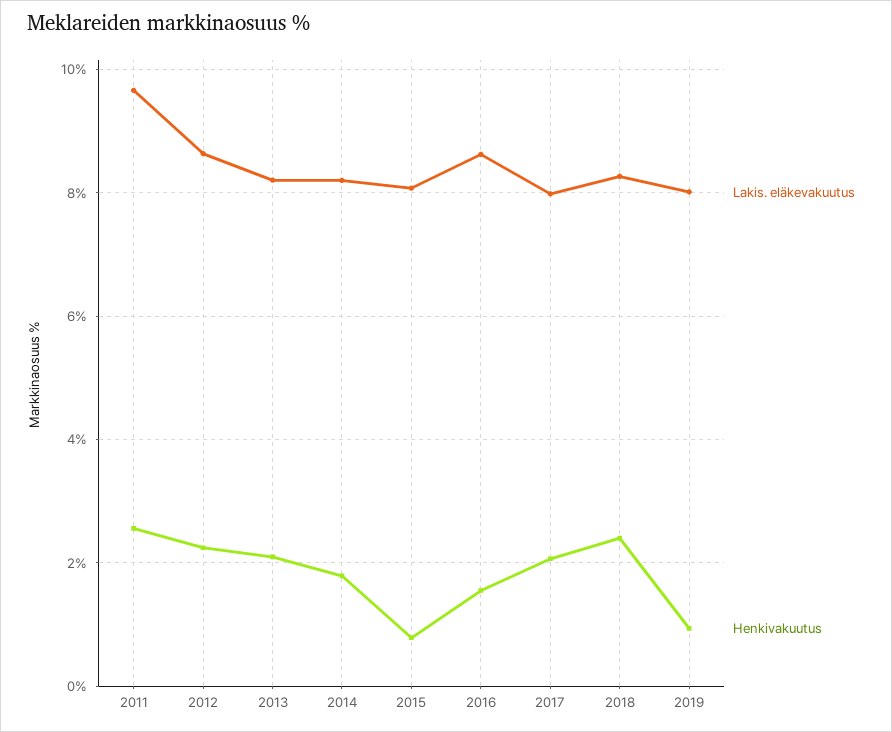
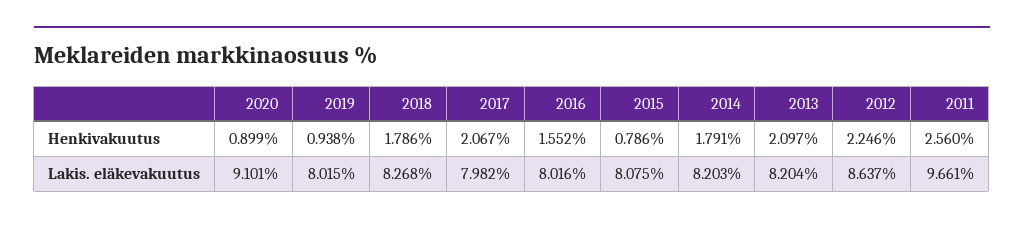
Lakis. eläkevakuutus, 2016: 8.6 -> 8.016
Henkivakuutus, 2018: 2.4 -> 1.786
Henkivakuutus, 2020: none -> 0.899
Lakis. eläkevakuutus, 2020: none -> 9.101

